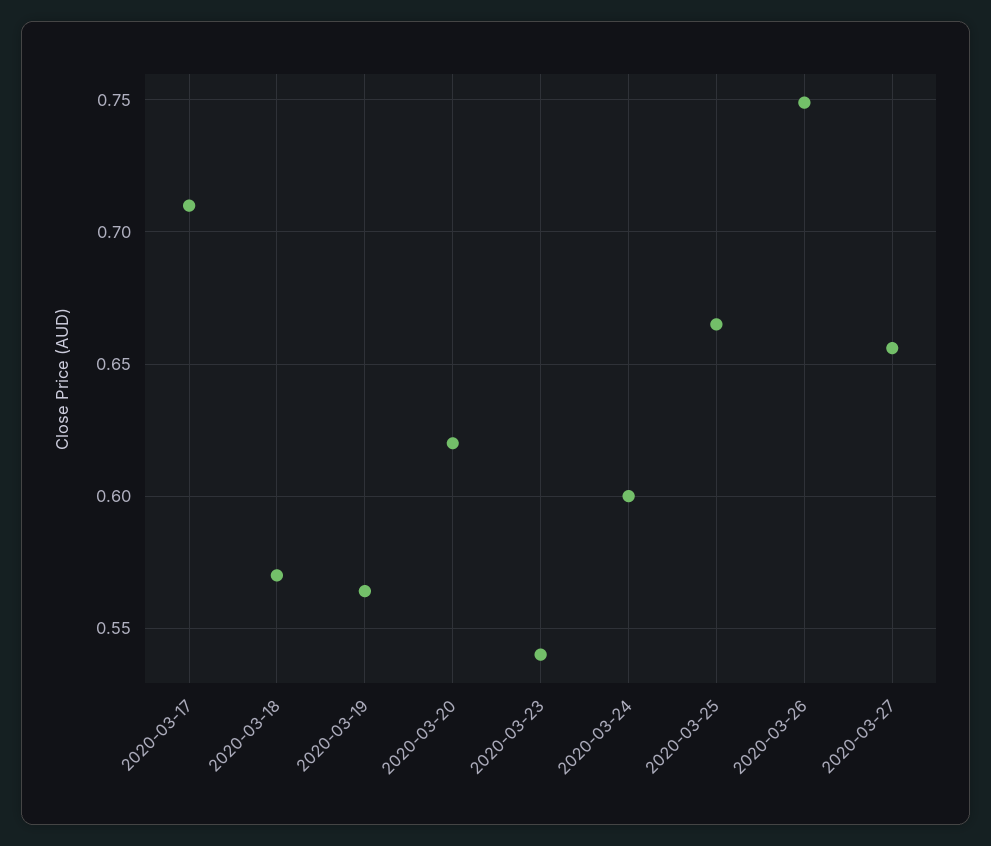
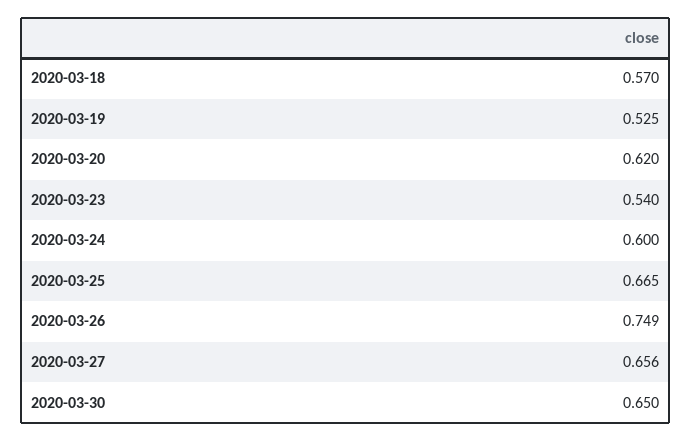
2020-03-17: 0.71 -> none
2020-03-19: 0.565 -> 0.525
2020-03-30: none -> 0.65

